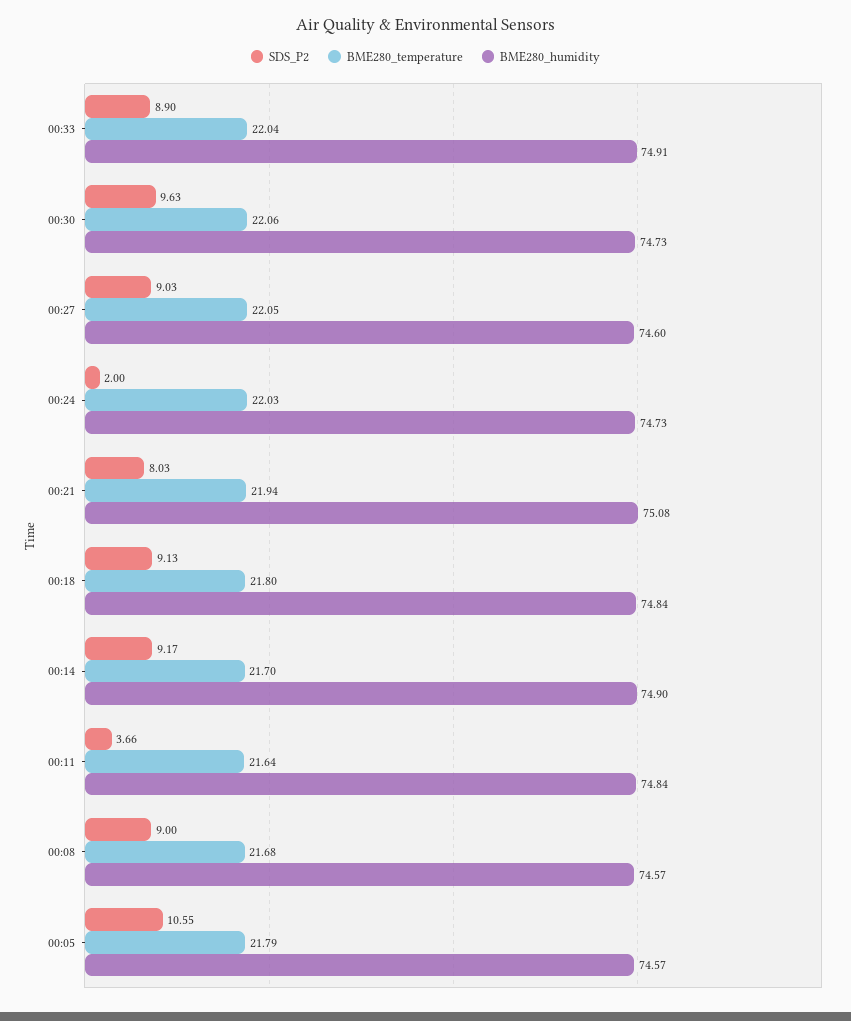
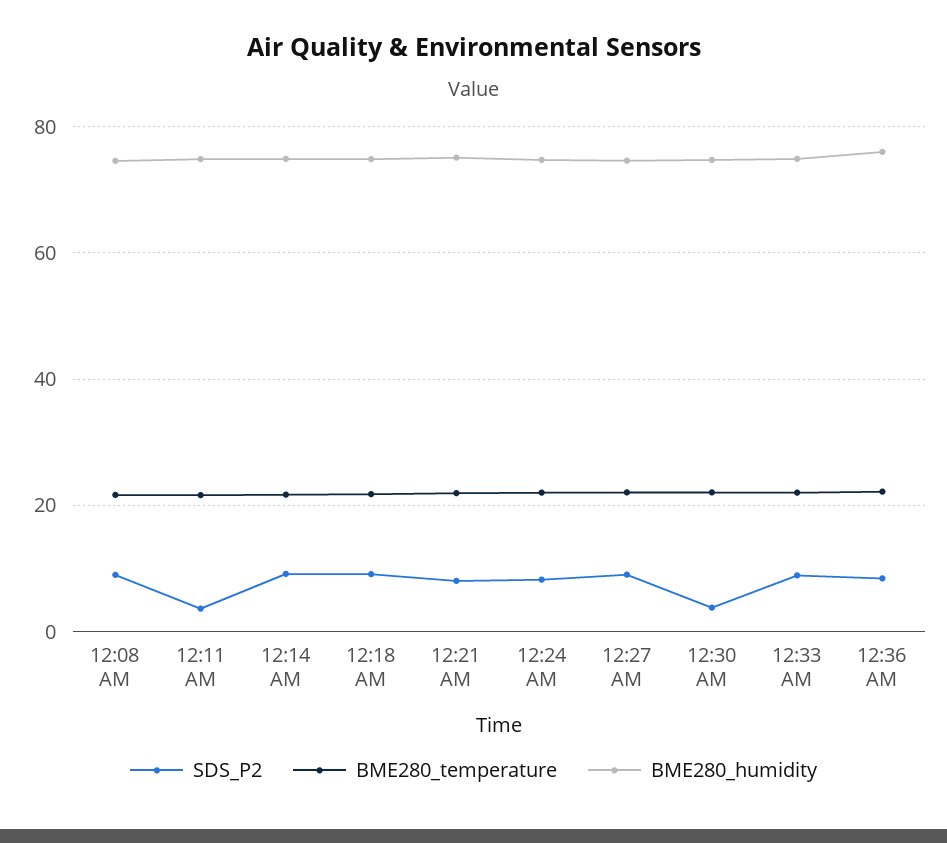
SDS_P2, 00:30: 9.63 -> 4
SDS_P2, 00:24: 2 -> 8
SDS_P2, 00:05: 10.55 -> none
BME280_temperature, 00:05: 21.79 -> none
BME280_humidity, 00:05: 74.57 -> none
SDS_P2, 12:36 AM: none -> 8
BME280_temperature, 12:36 AM: none -> 22
BME280_humidity, 12:36 AM: none -> 76

